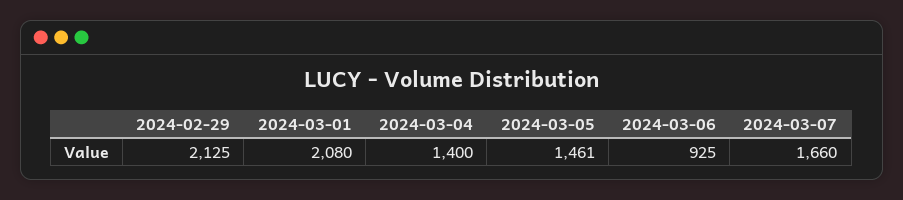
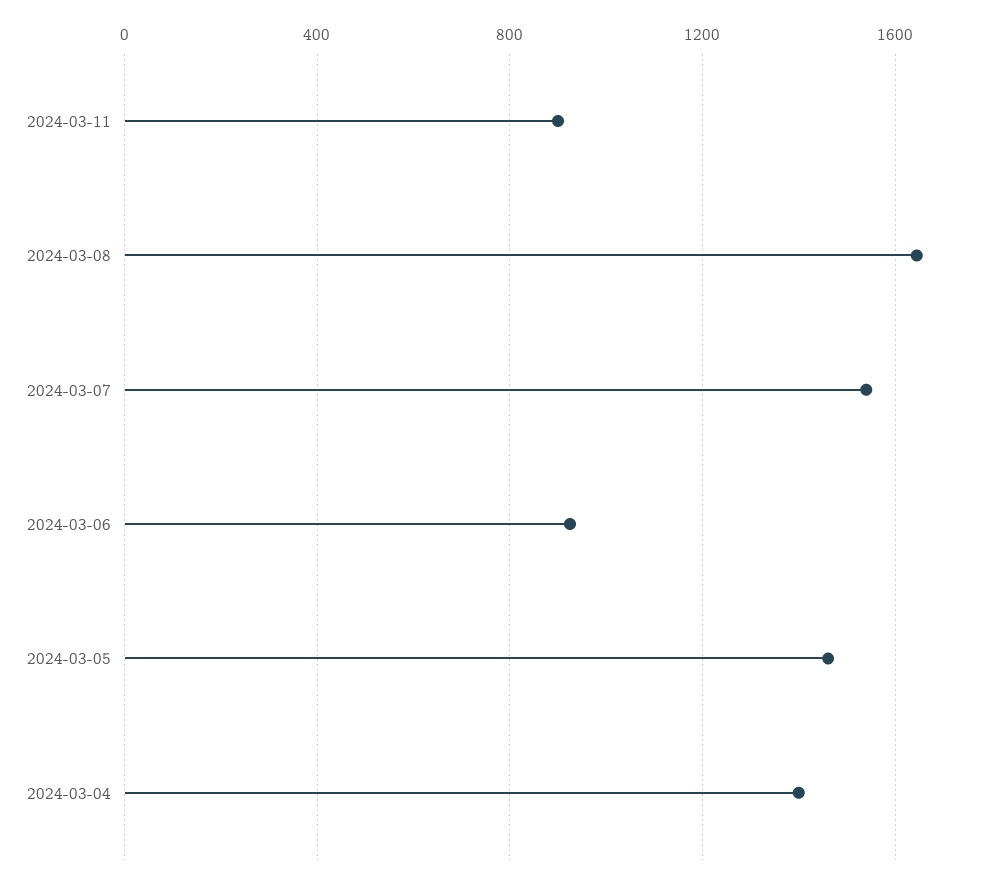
2024-02-29: 2125 -> none
2024-03-01: 2080 -> none
2024-03-07: 1660 -> 1550
2024-03-11: none -> 900
2024-03-08: none -> 1650

